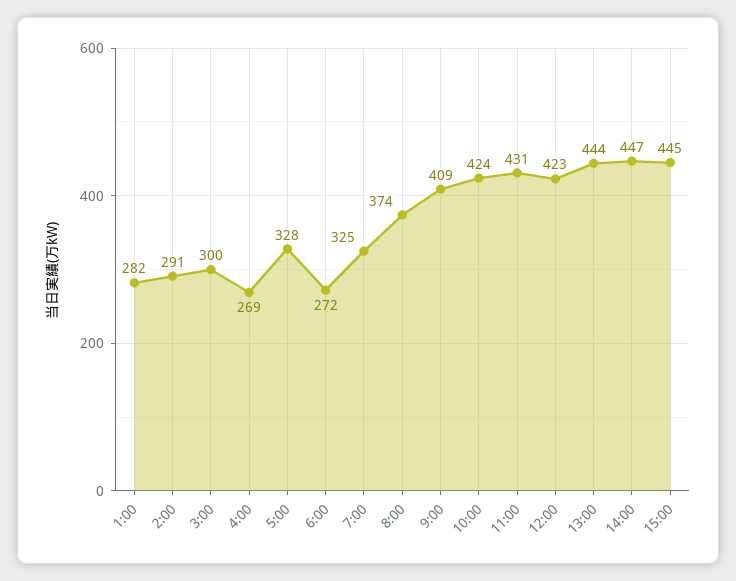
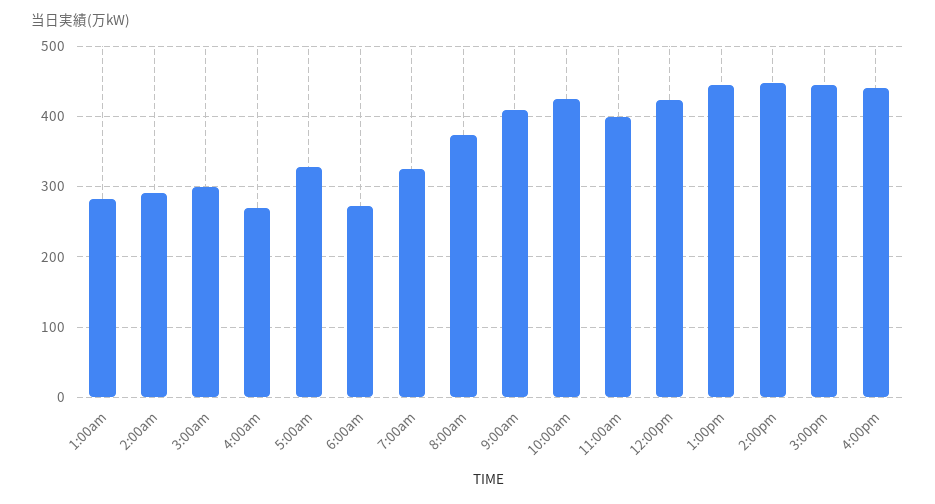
11:00: 431 -> 400
4:00pm: none -> 440

